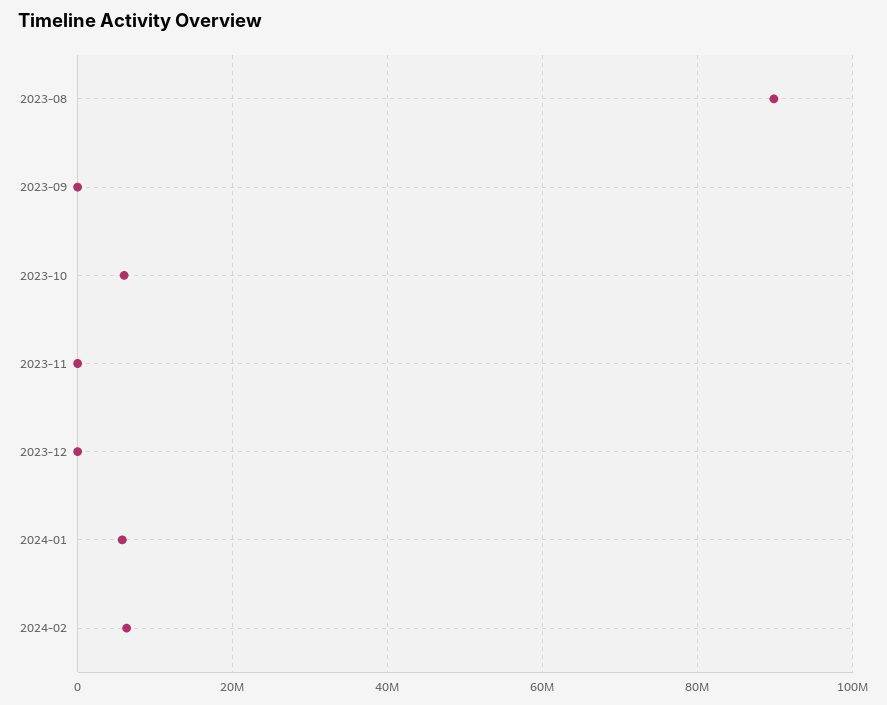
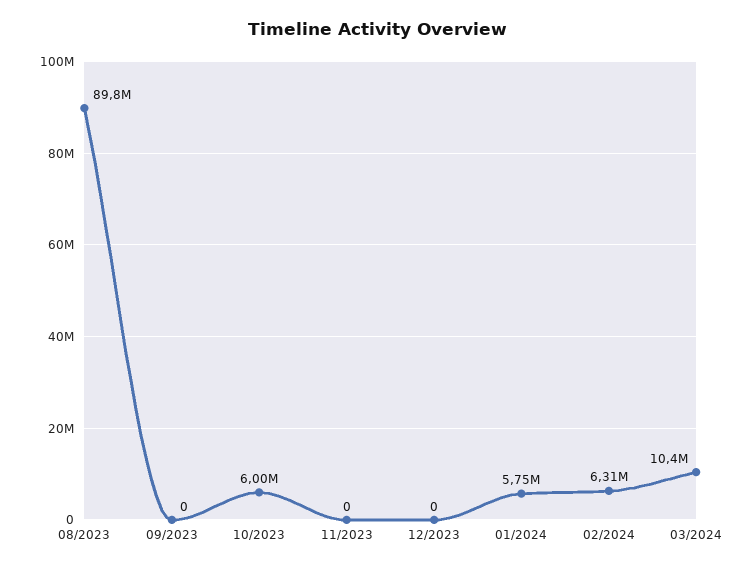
03/2024: none -> 10400000

